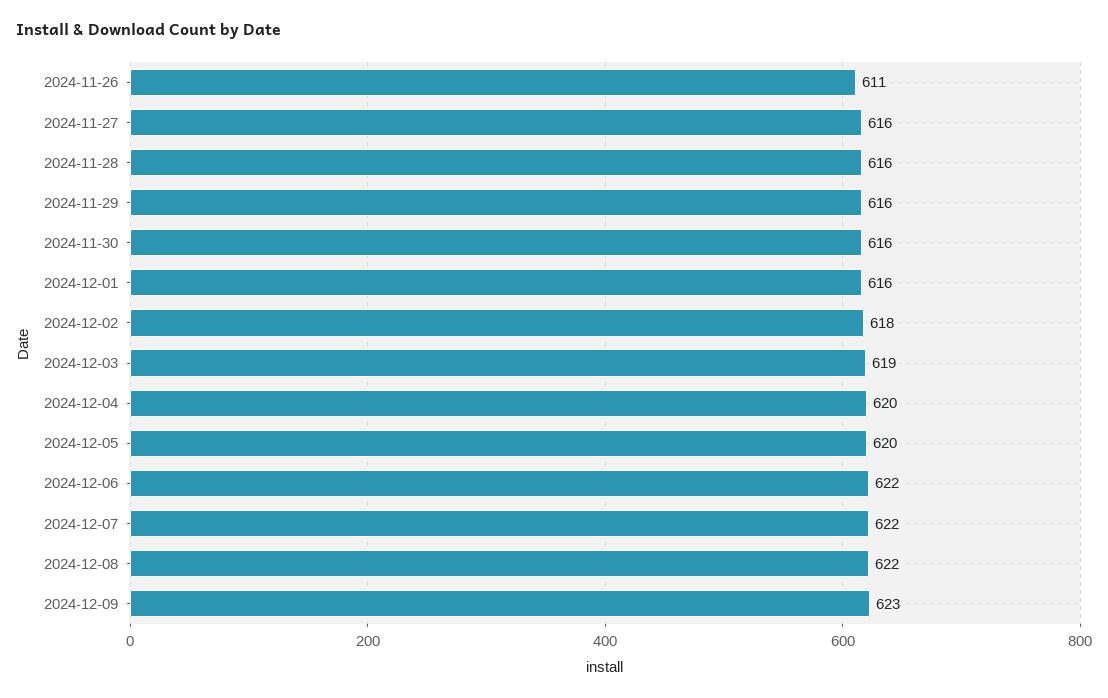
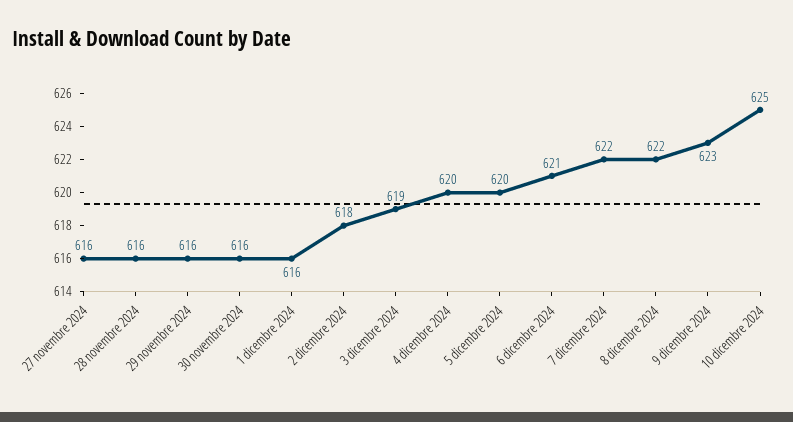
2024-11-26: 611 -> none
2024-12-06: 622 -> 621
10 dicembre 2024: none -> 625

